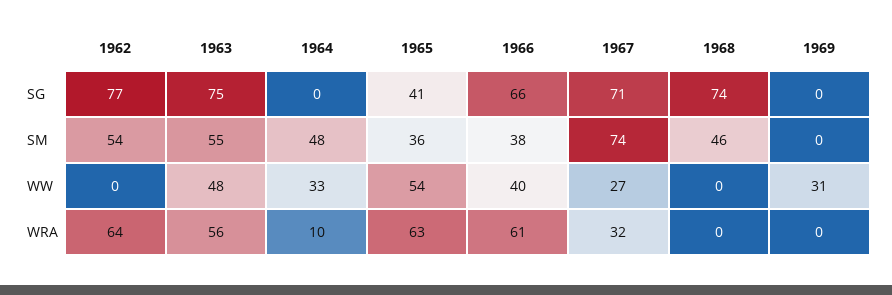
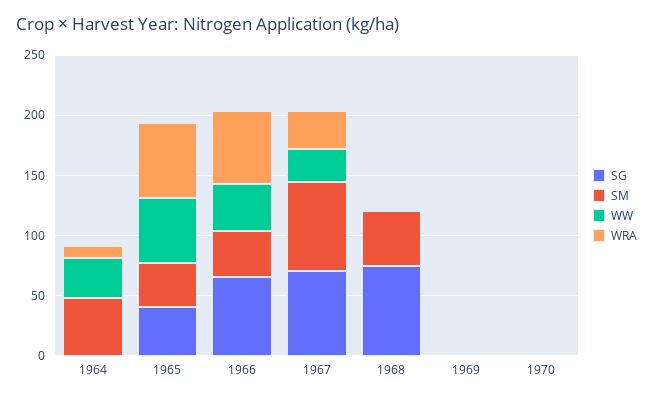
SG, 1962: 77 -> none
SG, 1963: 75 -> none
SM, 1962: 54 -> none
SM, 1963: 55 -> none
WW, 1962: 0 -> none
WW, 1963: 48 -> none
WW, 1969: 31 -> 0
WRA, 1962: 64 -> none
WRA, 1963: 56 -> none
SG, 1970: none -> 0
SM, 1970: none -> 0
WW, 1970: none -> 0
WRA, 1970: none -> 0

